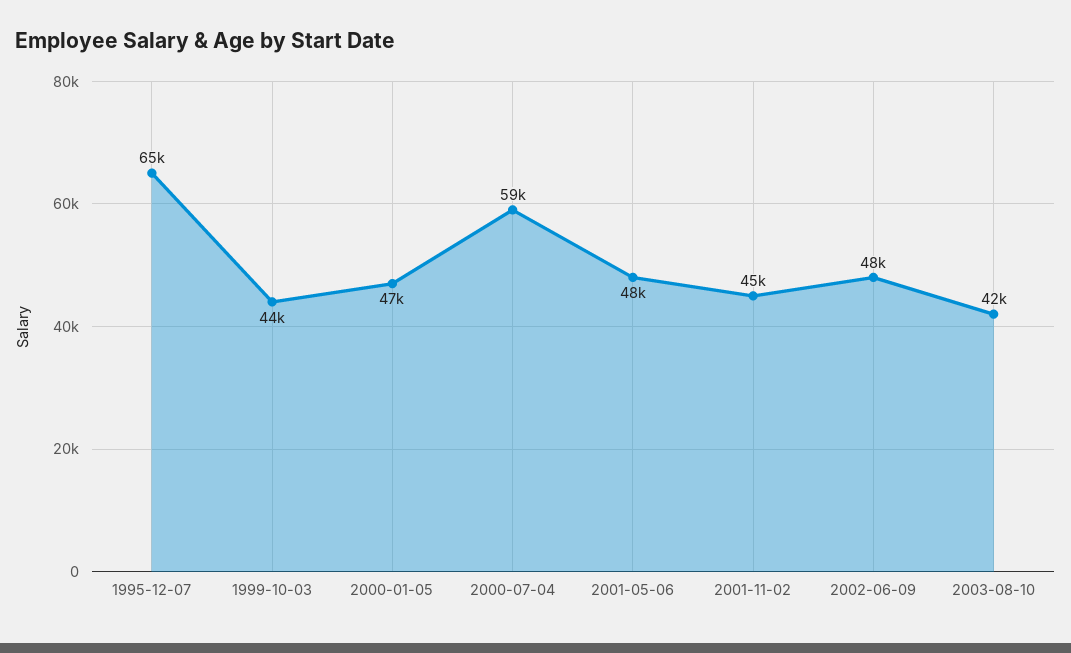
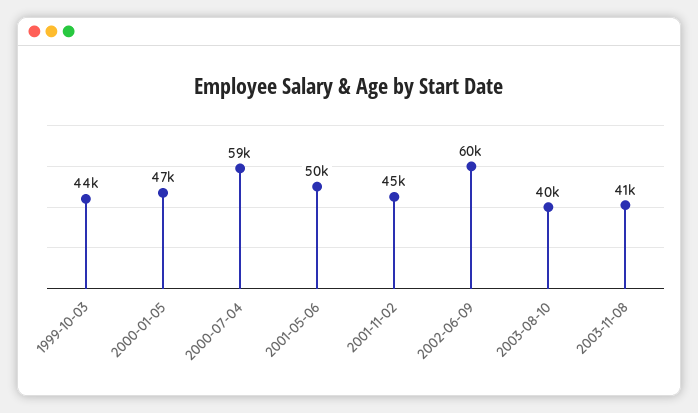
1995-12-07: 65000 -> none
2001-05-06: 48000 -> 50000
2002-06-09: 48000 -> 60000
2003-08-10: 42000 -> 40000
2003-11-08: none -> 41000

